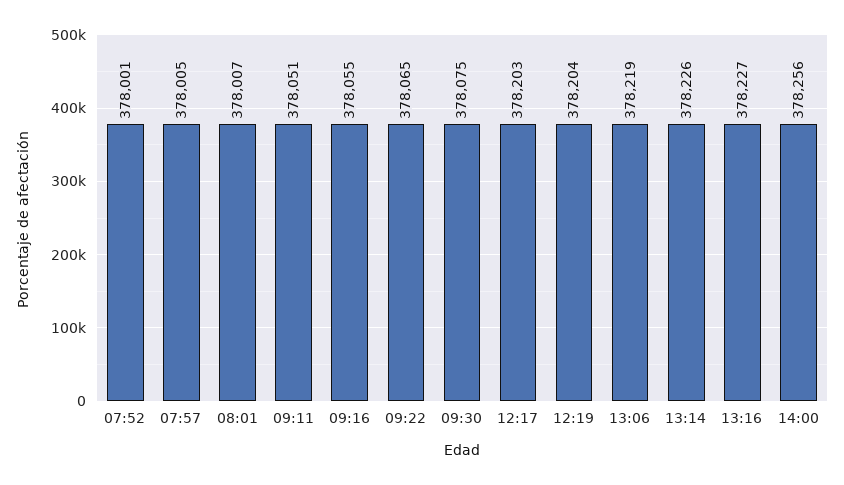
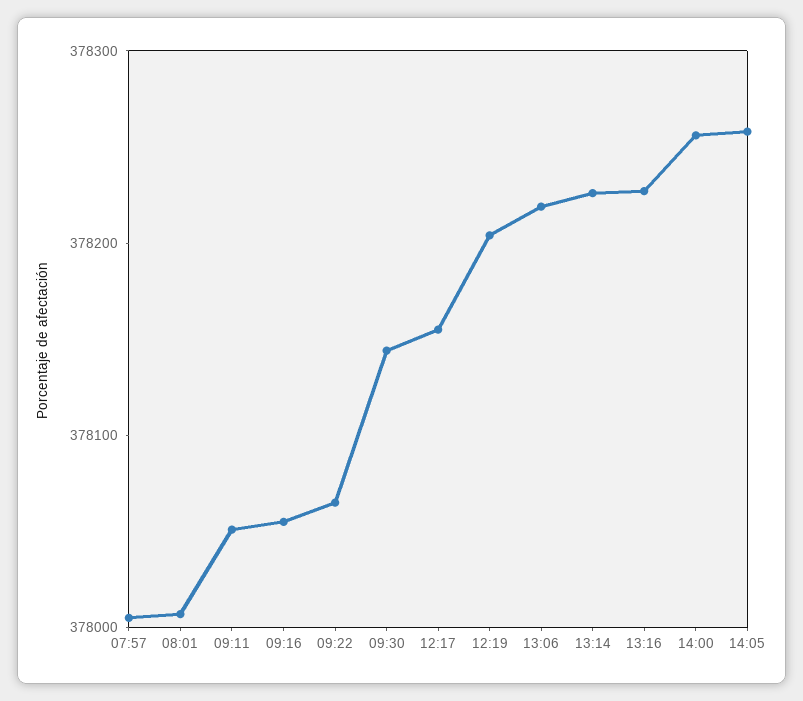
07:52: 378001 -> none
09:30: 378075 -> 378140
12:17: 378203 -> 378160
14:05: none -> 378260

